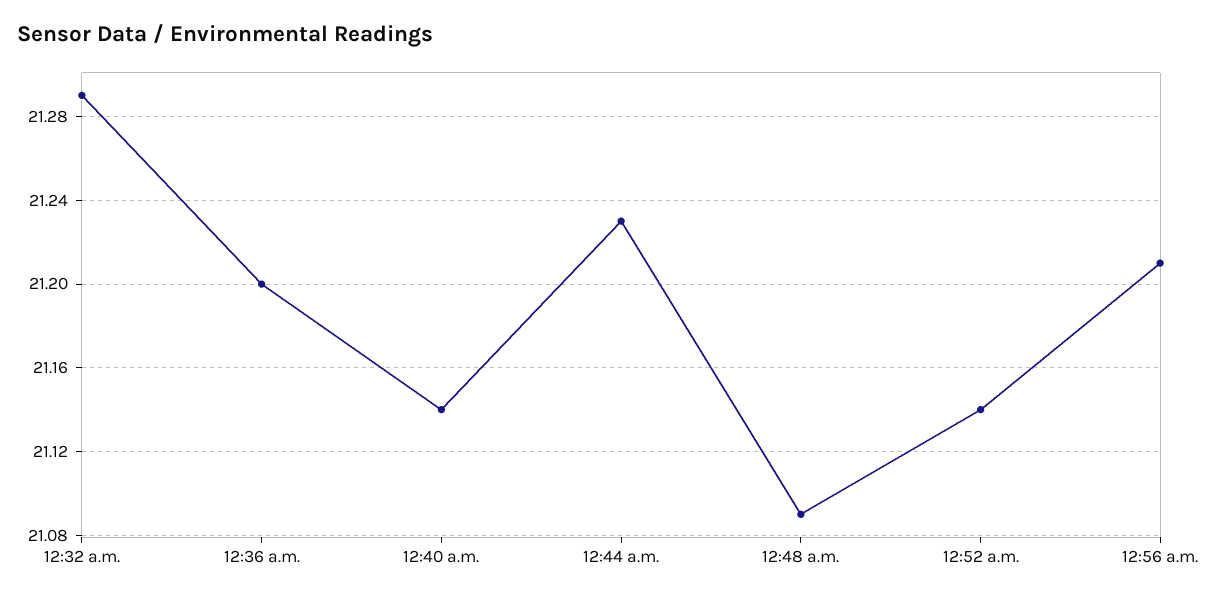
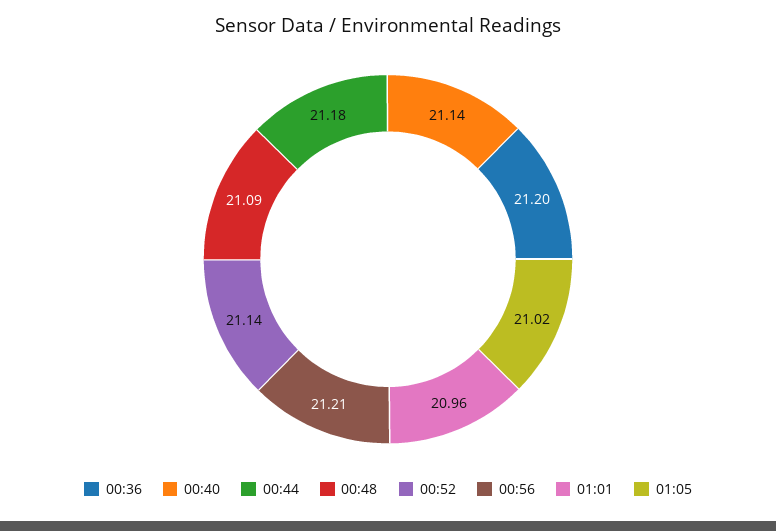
12:32 a.m.: 21.29 -> none
12:44 a.m.: 21.23 -> 21.18
01:01: none -> 20.96
01:05: none -> 21.02

